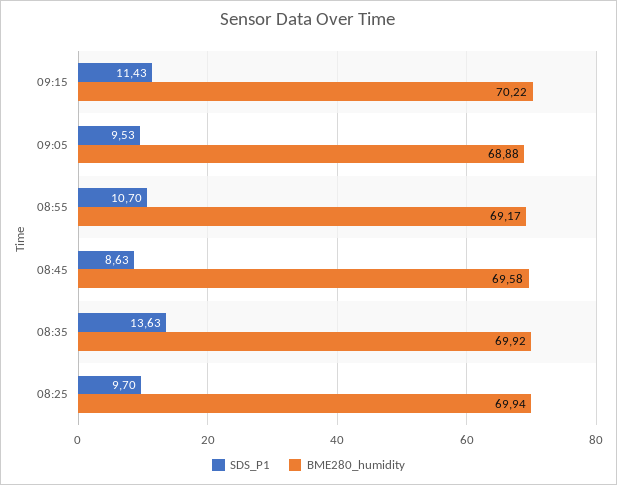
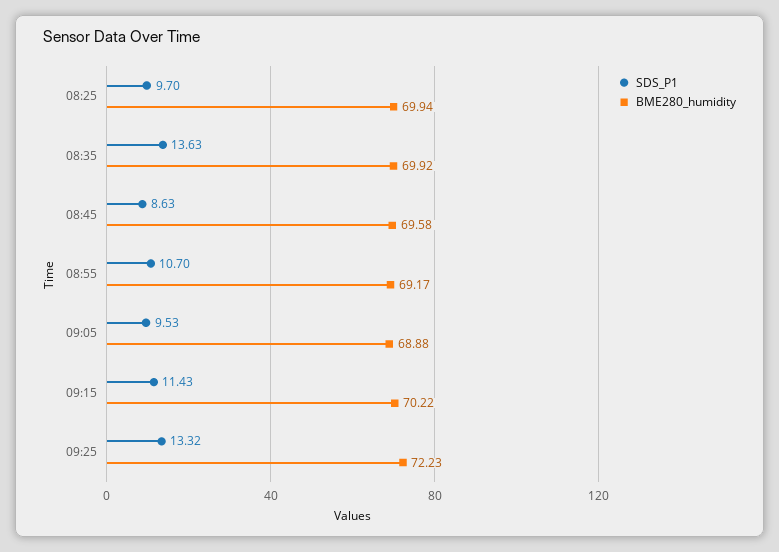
SDS_P1, 09:25: none -> 13.32
BME280_humidity, 09:25: none -> 72.23

